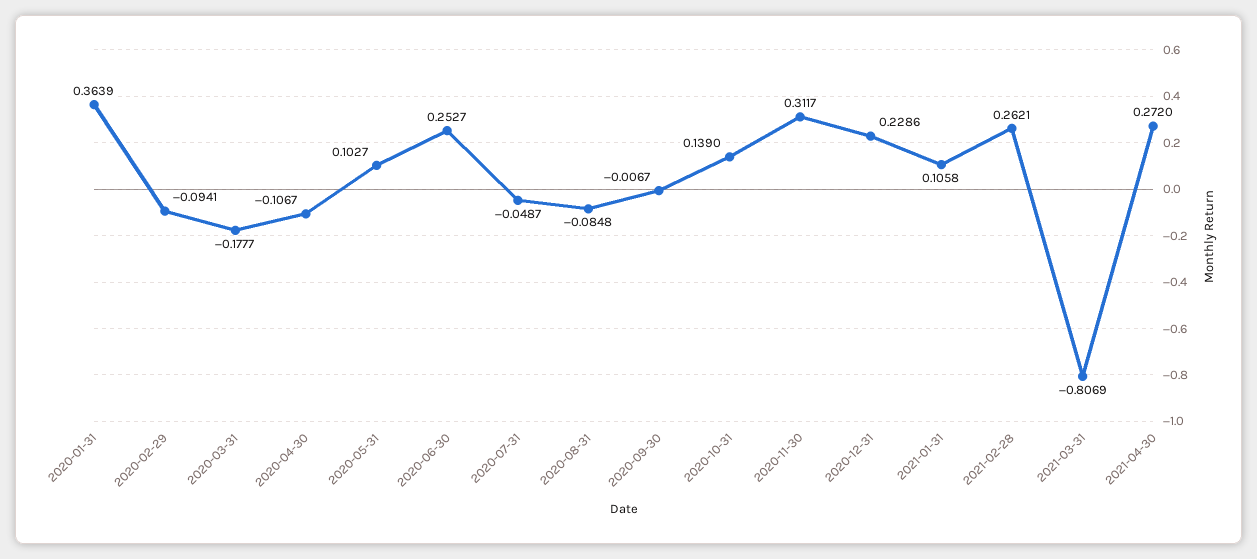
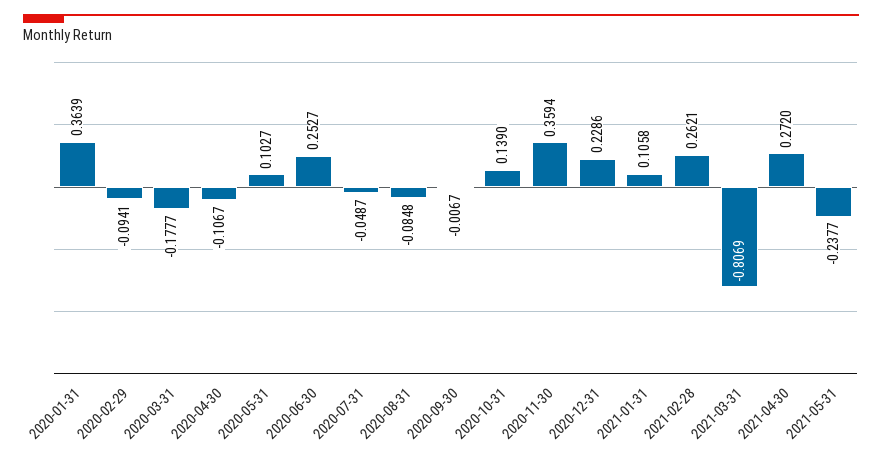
2020-11-30: 0.3117 -> 0.3594
2021-05-31: none -> -0.2377

